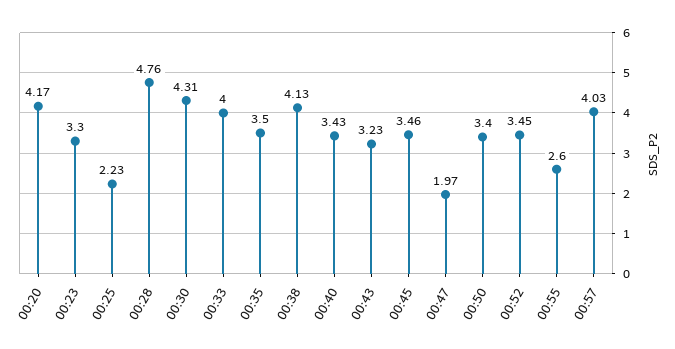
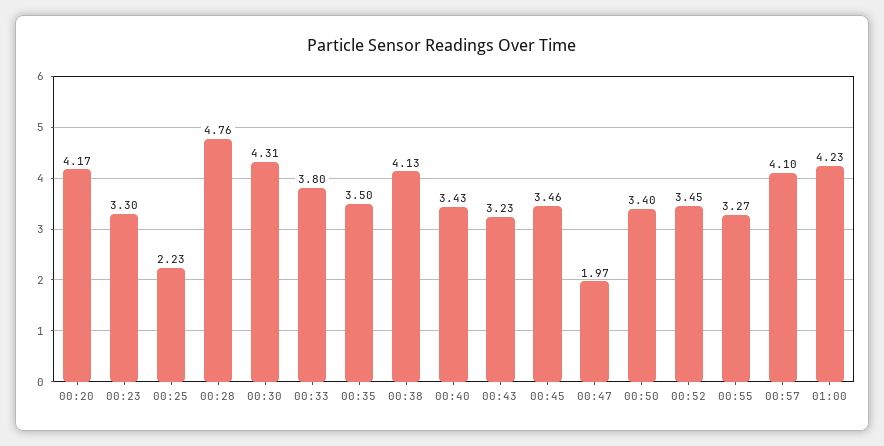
00:33: 4 -> 3.8
00:55: 2.6 -> 3.27
00:57: 4.03 -> 4.1
01:00: none -> 4.23

